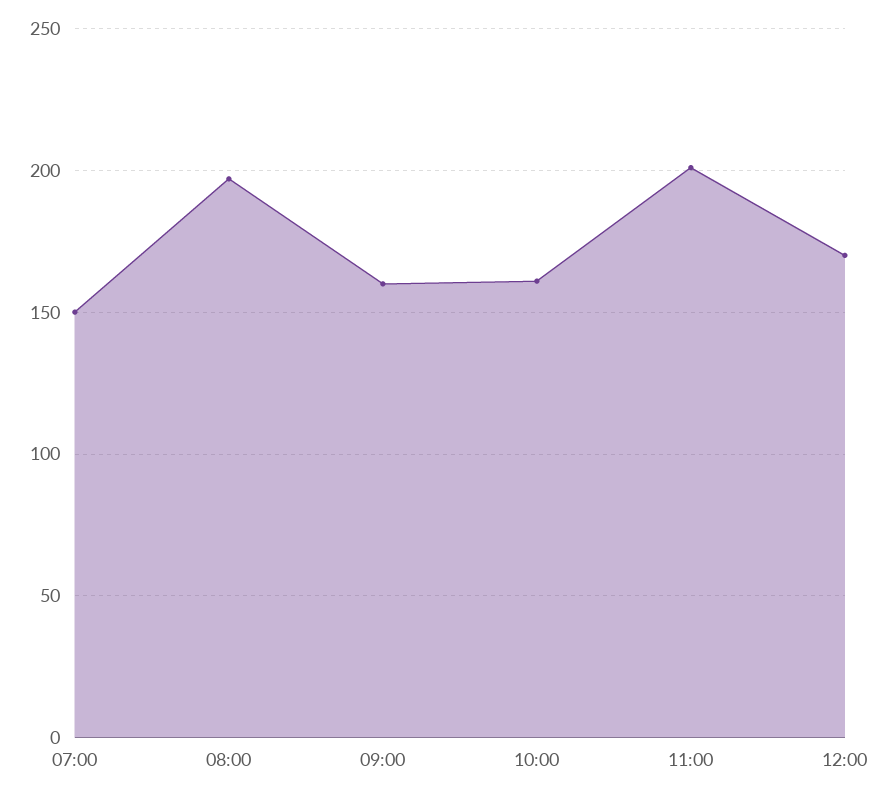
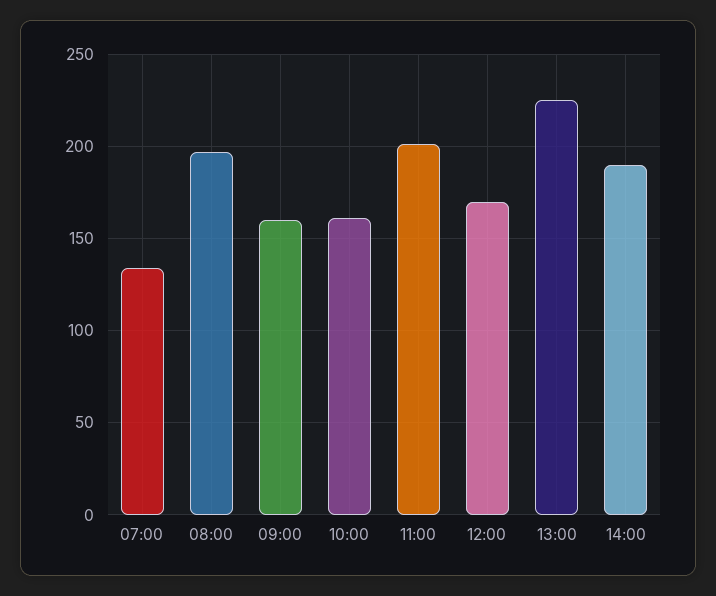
07:00: 150 -> 135
13:00: none -> 225
14:00: none -> 190

